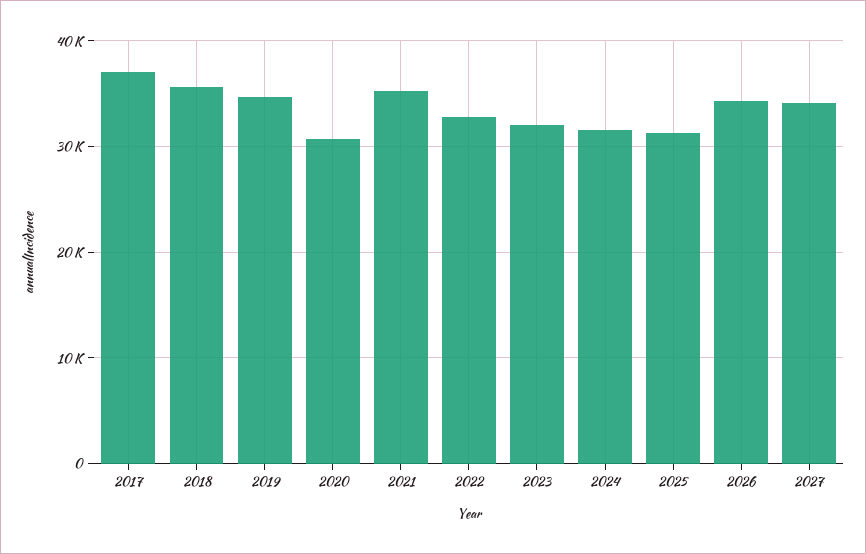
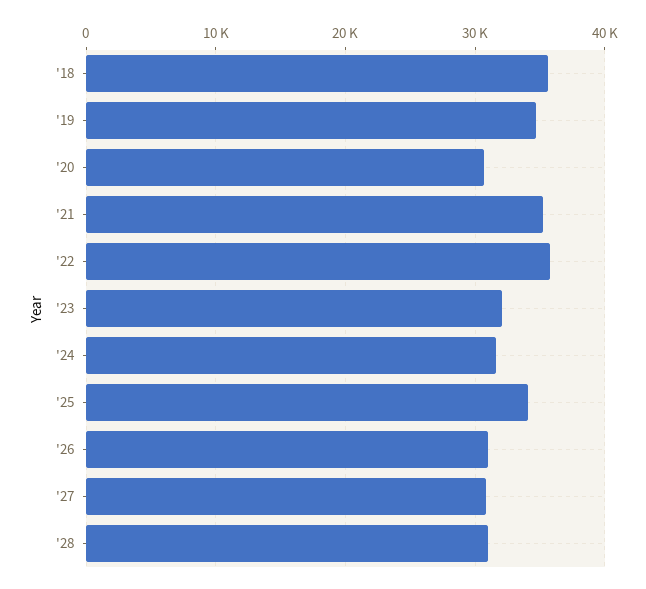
2017: 37000 -> none
2022: 33000 -> 36000
2025: 31000 -> 34000
2026: 34000 -> 31000
2027: 34000 -> 31000
'28: none -> 31000

